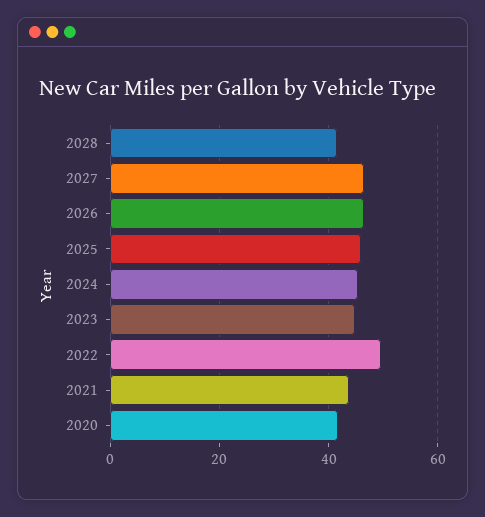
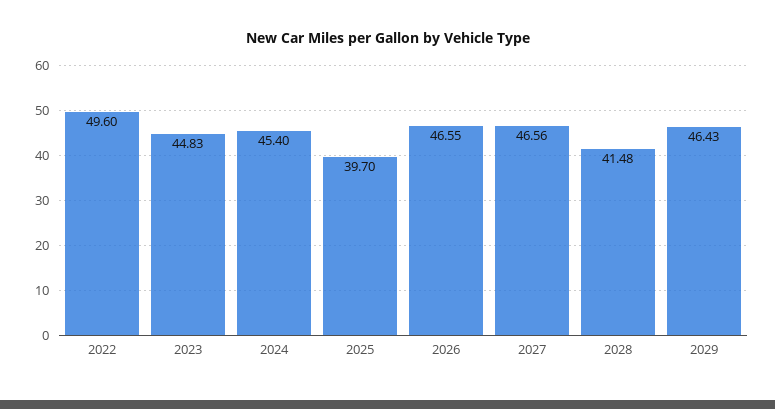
2025: 46 -> 39.7
2021: 44 -> none
2020: 42 -> none
2029: none -> 46.43

